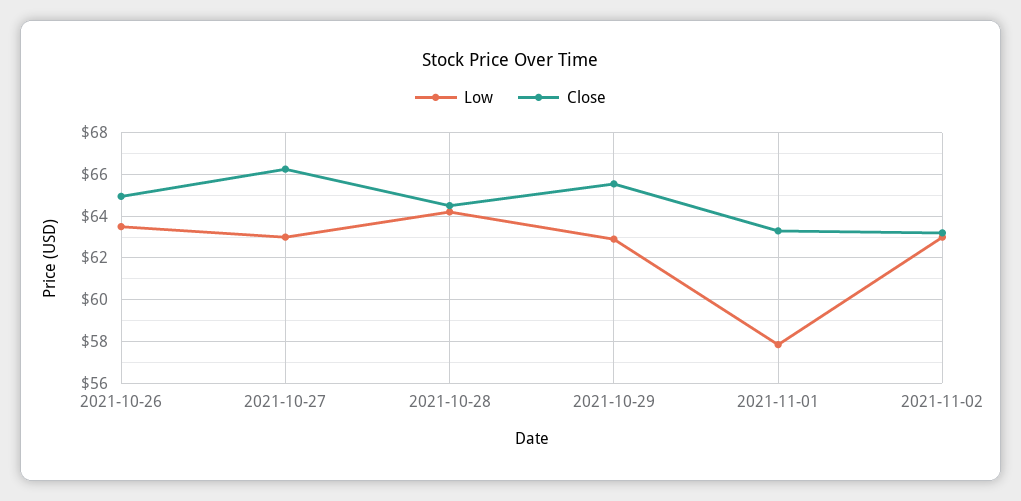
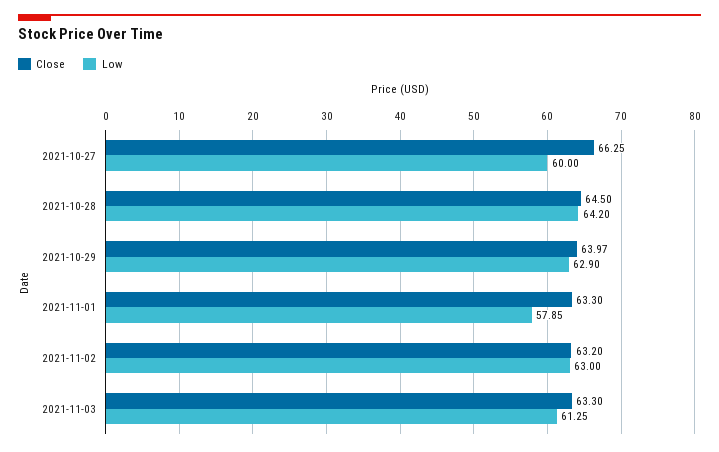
Low, 2021-10-26: 63.5 -> none
Close, 2021-10-26: 65 -> none
Low, 2021-10-27: 63 -> 60
Close, 2021-10-29: 65.5 -> 63.97
Close, 2021-11-03: none -> 63.3
Low, 2021-11-03: none -> 61.25

